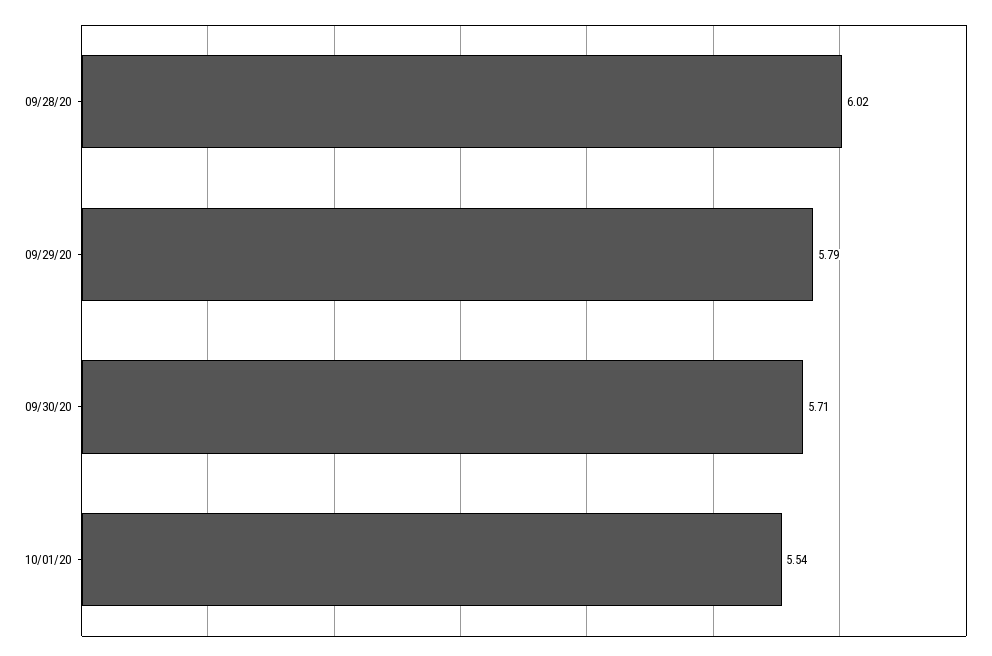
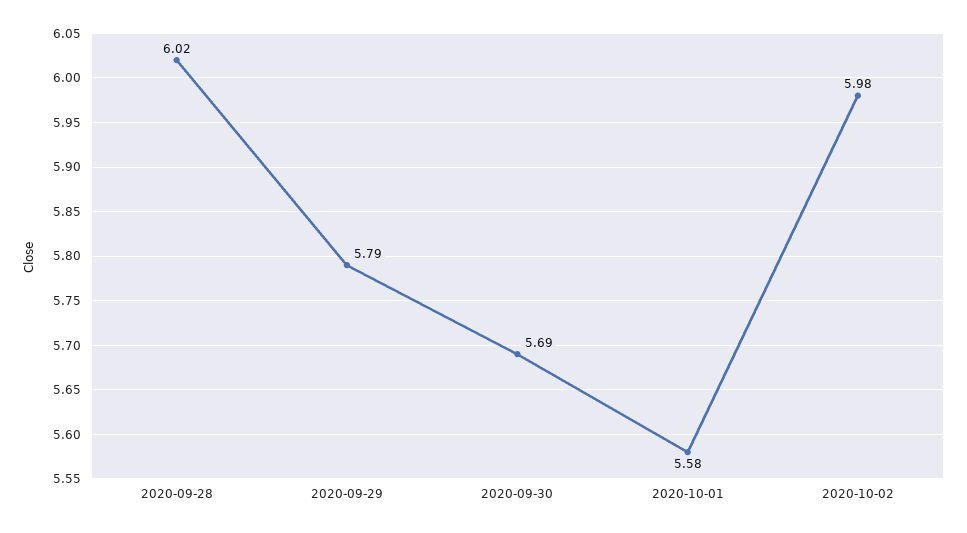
09/30/20: 5.71 -> 5.69
10/01/20: 5.54 -> 5.58
2020-10-02: none -> 5.98

